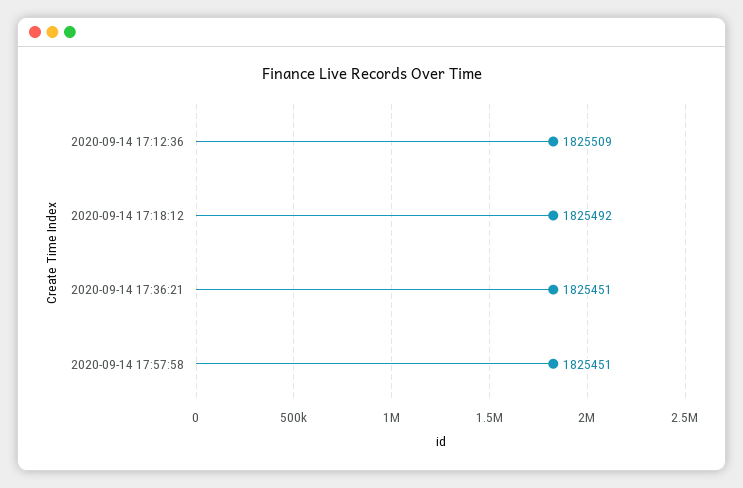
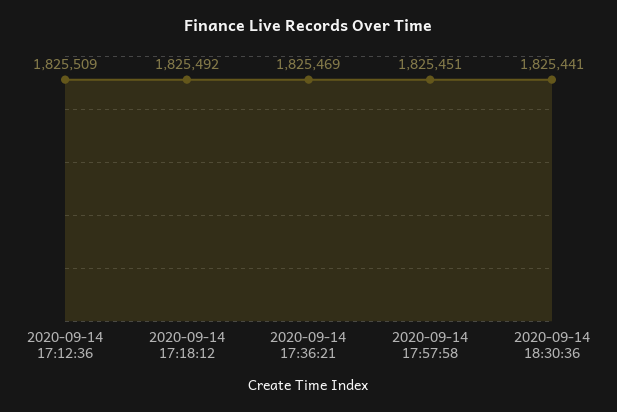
2020-09-14 17:36:21: 1825451 -> 1825469
2020-09-14 18:30:36: none -> 1825441

